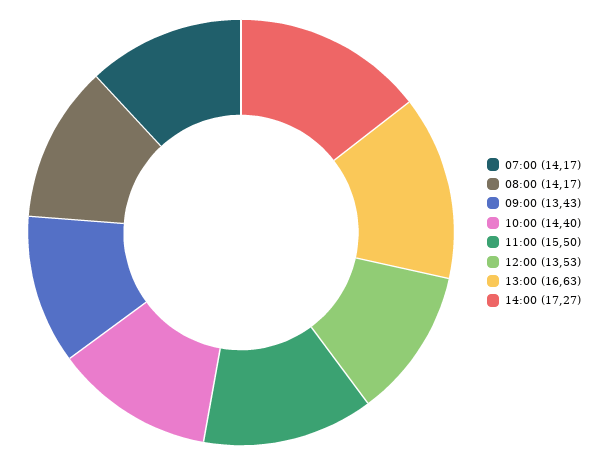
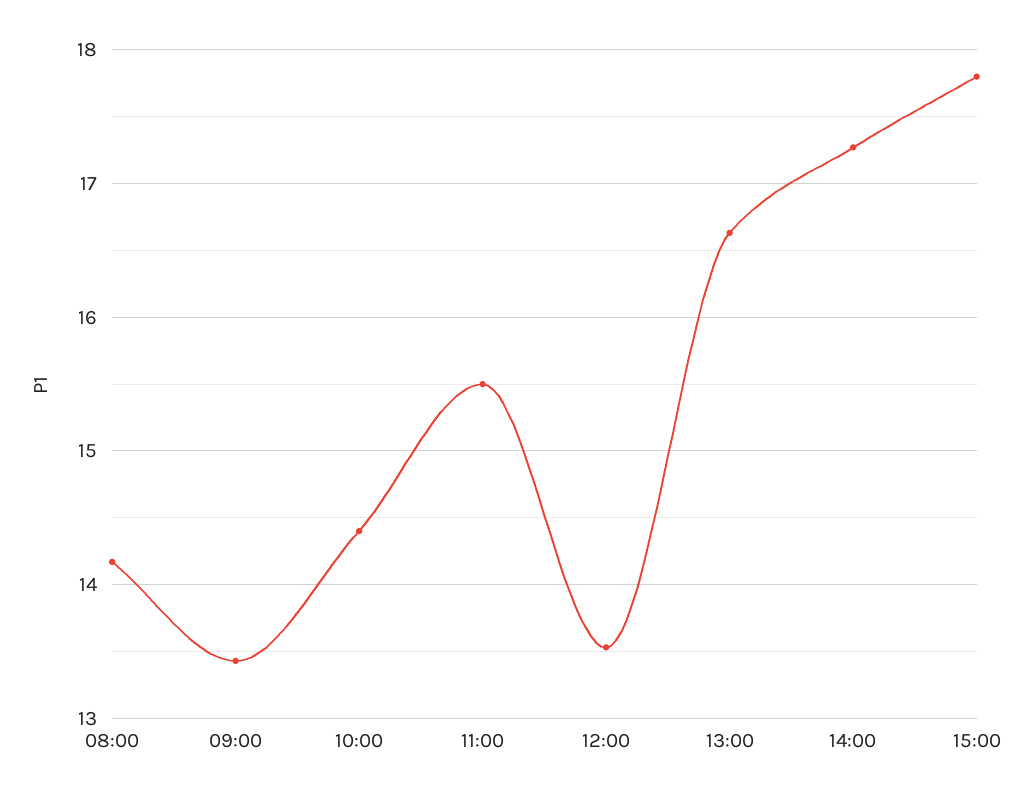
07:00: 14.17 -> none
15:00: none -> 17.8

